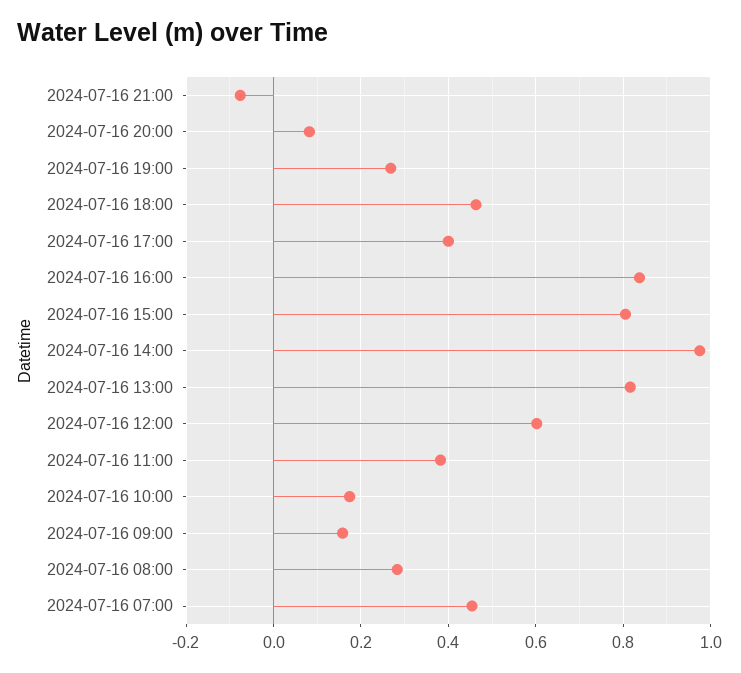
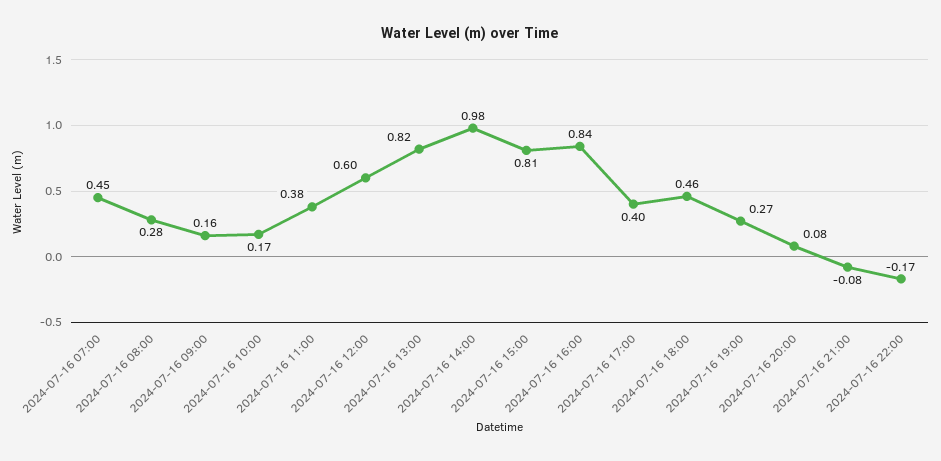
2024-07-16 22:00: none -> -0.17

